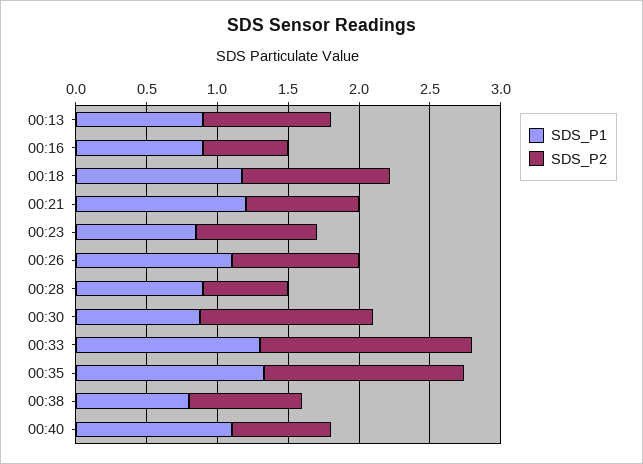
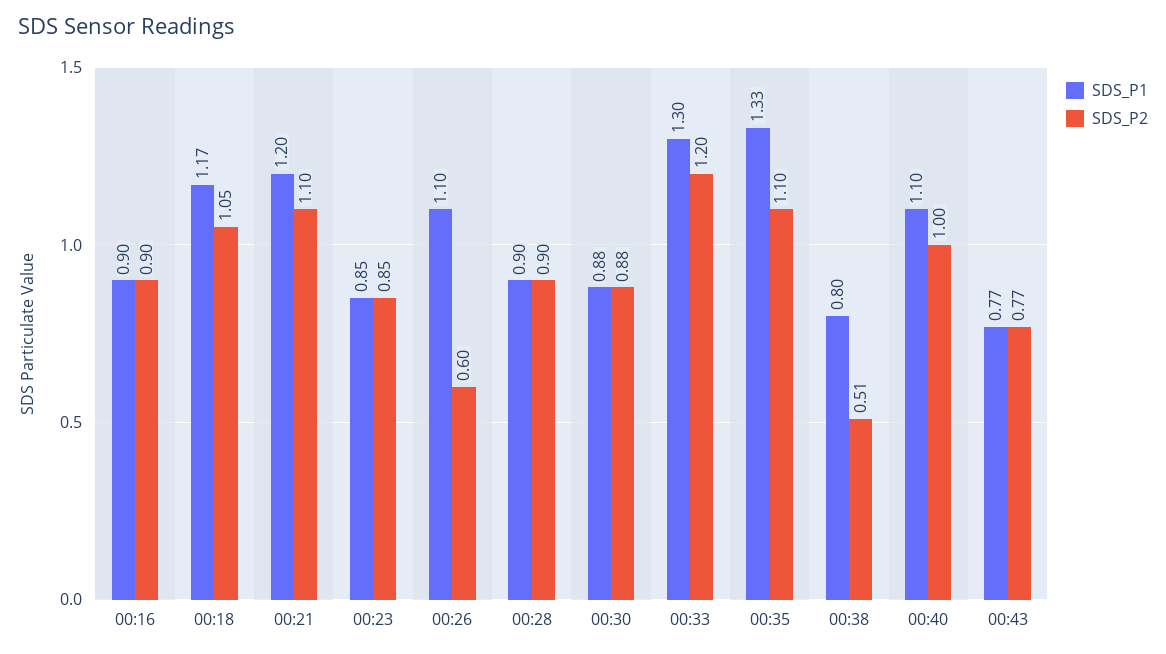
SDS_P1, 00:13: 0.9 -> none
SDS_P2, 00:13: 0.9 -> none
SDS_P2, 00:16: 0.6 -> 0.9
SDS_P2, 00:21: 0.8 -> 1.1
SDS_P2, 00:26: 0.9 -> 0.6
SDS_P2, 00:28: 0.6 -> 0.9
SDS_P2, 00:30: 1.2 -> 0.88
SDS_P2, 00:33: 1.5 -> 1.2
SDS_P2, 00:35: 1.4 -> 1.1
SDS_P2, 00:38: 0.8 -> 0.51
SDS_P2, 00:40: 0.7 -> 1
SDS_P1, 00:43: none -> 0.77
SDS_P2, 00:43: none -> 0.77

